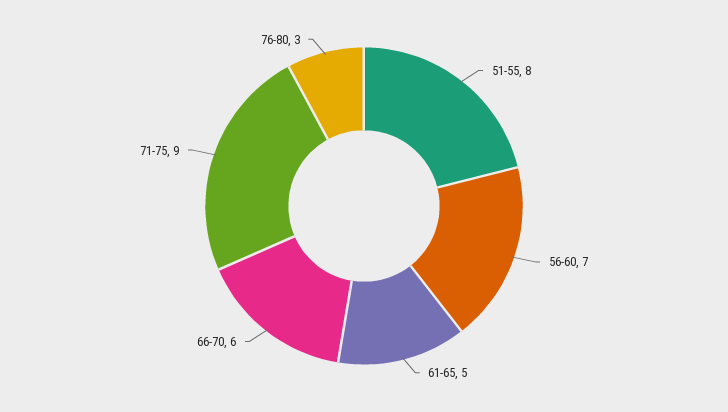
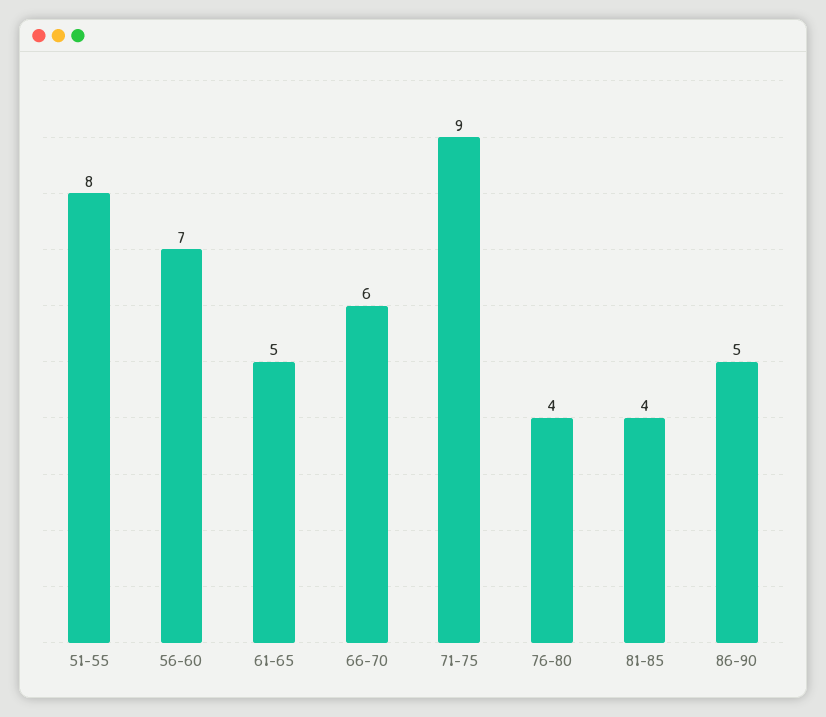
76-80: 3 -> 4
81-85: none -> 4
86-90: none -> 5

